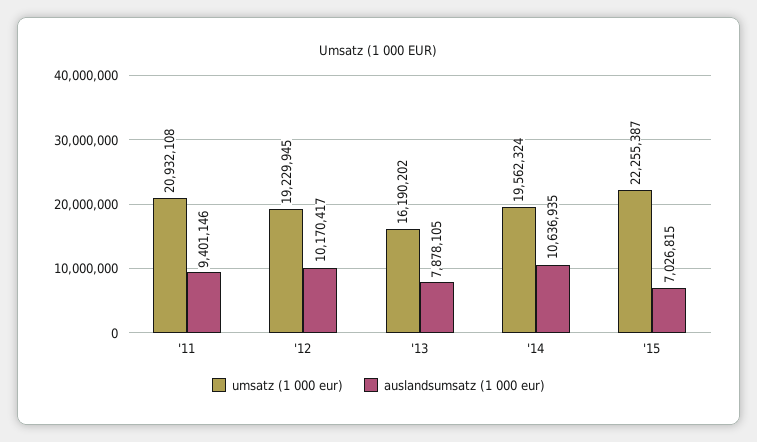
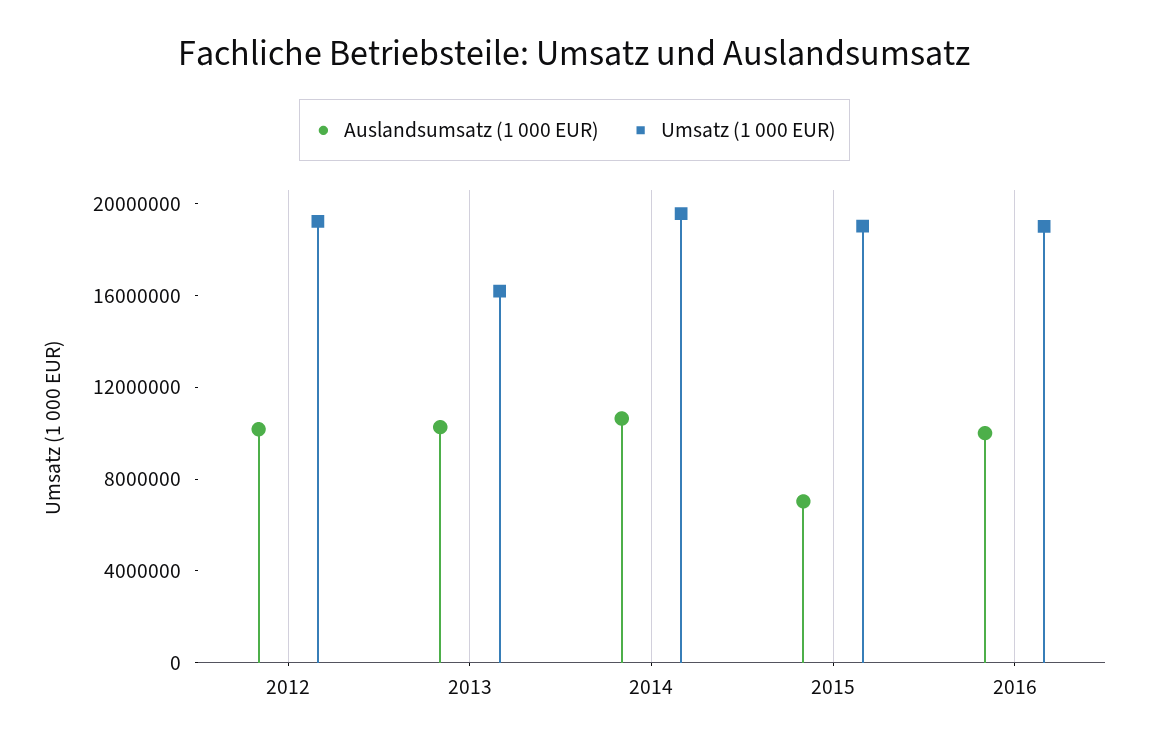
umsatz (1 000 eur), '11: 20932108 -> none
auslandsumsatz (1 000 eur), '11: 9401146 -> none
auslandsumsatz (1 000 eur), '13: 7878105 -> 10000000
umsatz (1 000 eur), '15: 22255387 -> 19000000
auslandsumsatz (1 000 eur), 2016: none -> 10000000
umsatz (1 000 eur), 2016: none -> 19000000

